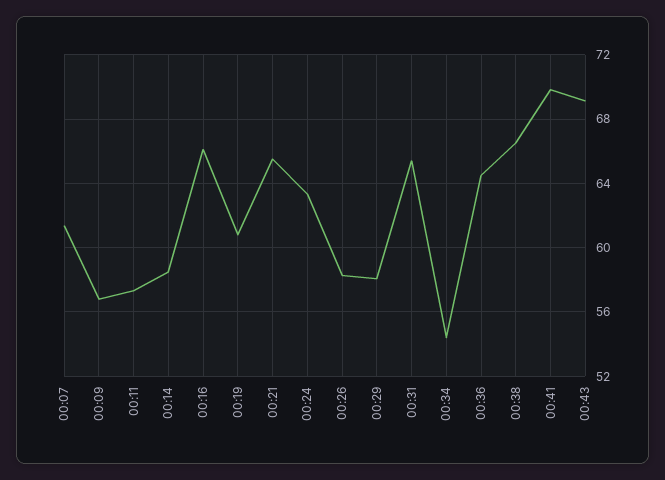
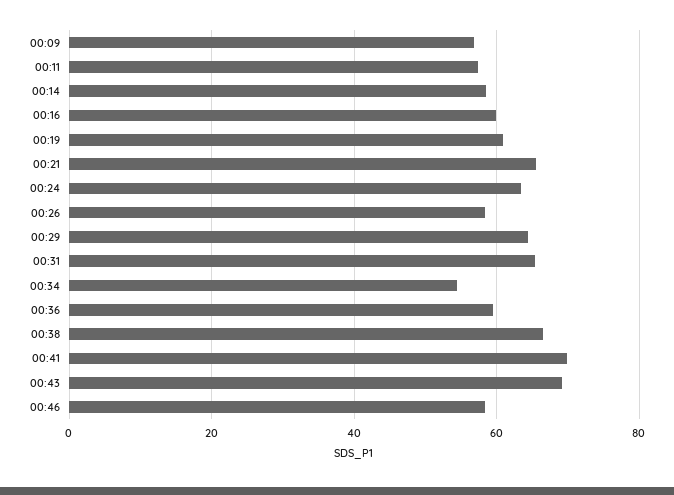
00:07: 61.5 -> none
00:16: 66 -> 60
00:29: 58 -> 64
00:36: 64.5 -> 60
00:46: none -> 58

